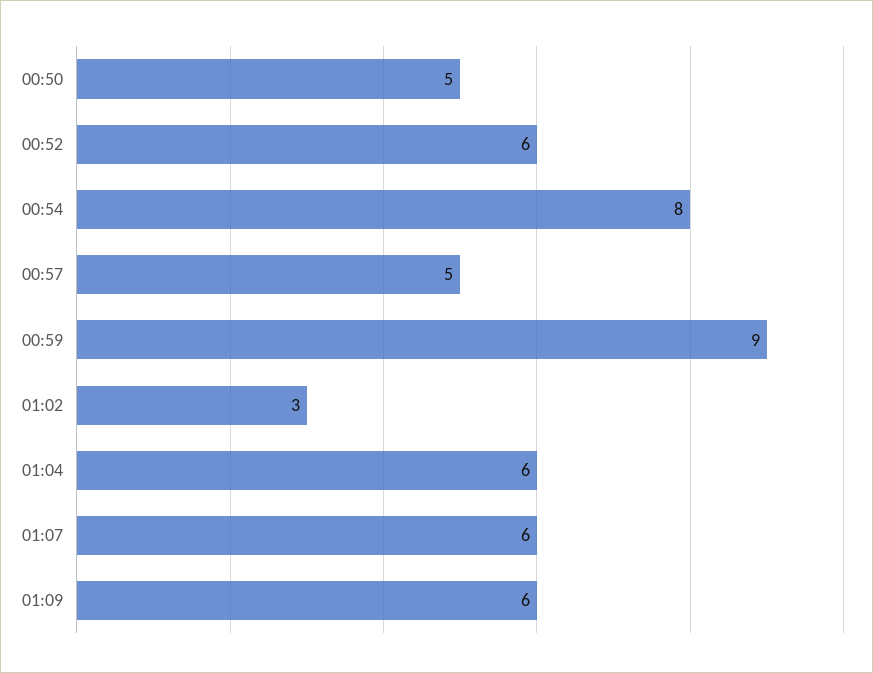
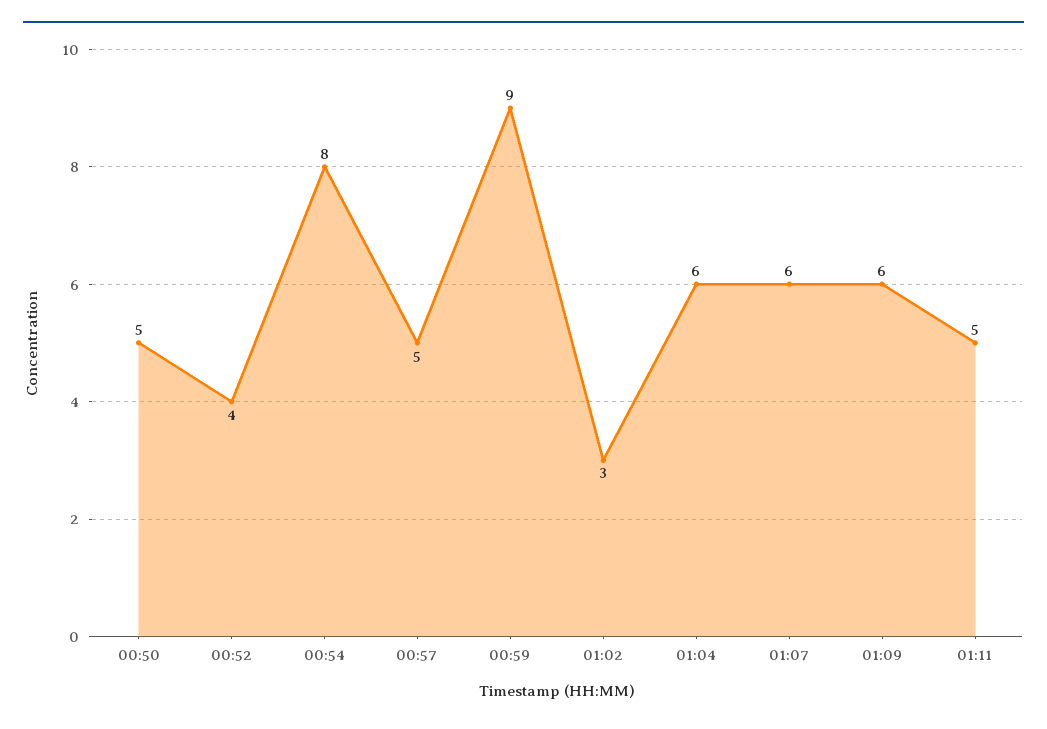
00:52: 6 -> 4
01:11: none -> 5

